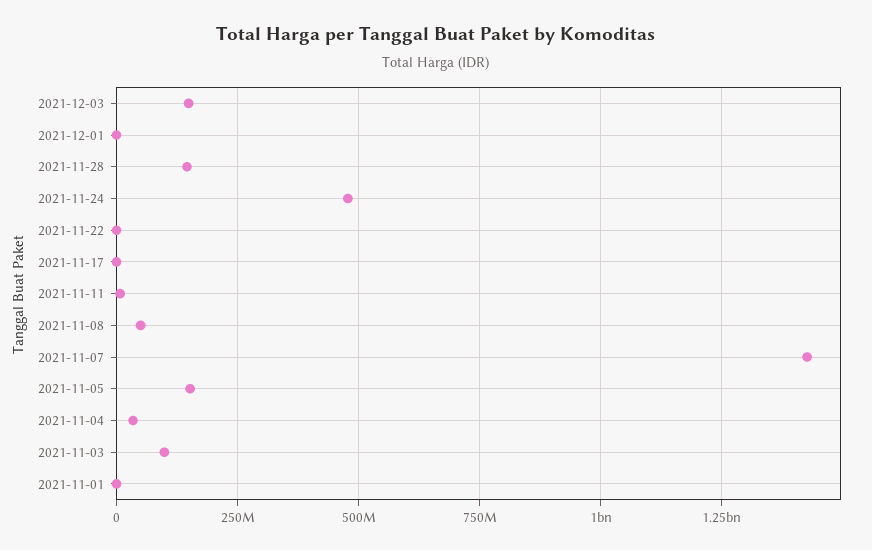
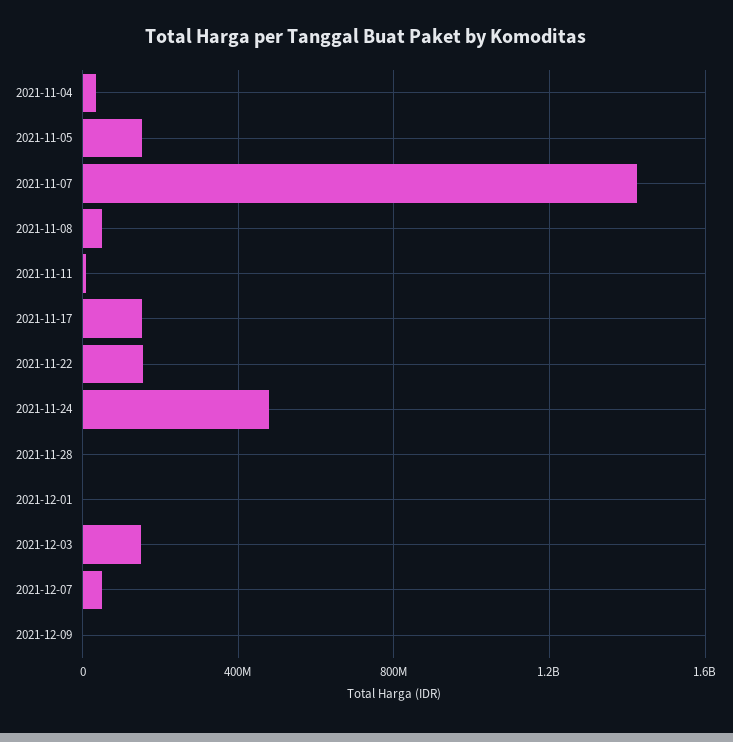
2021-11-28: 150000000 -> 0
2021-11-22: 0 -> 150000000
2021-11-17: 0 -> 150000000
2021-11-03: 100000000 -> none
2021-11-01: 0 -> none
2021-12-07: none -> 50000000
2021-12-09: none -> 0

